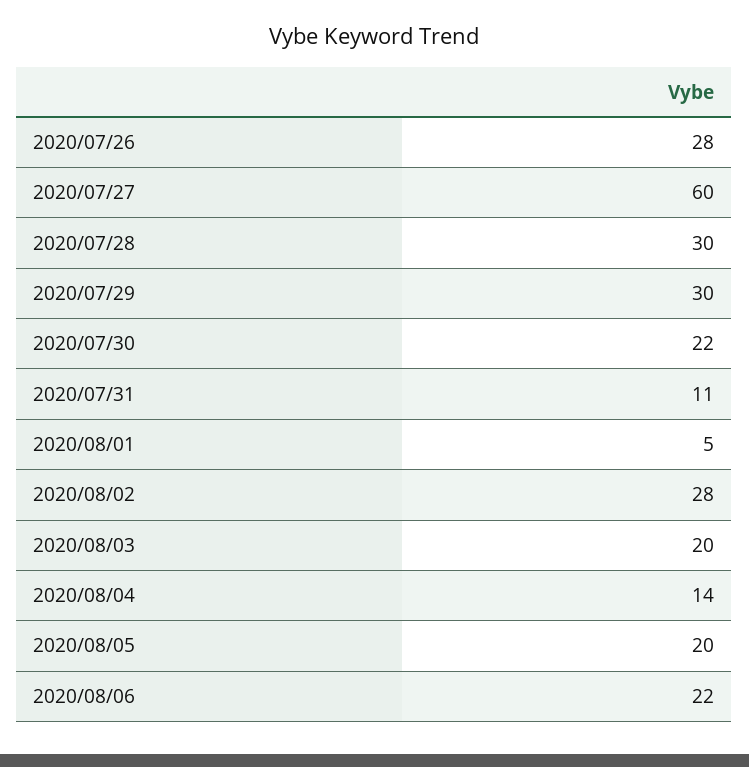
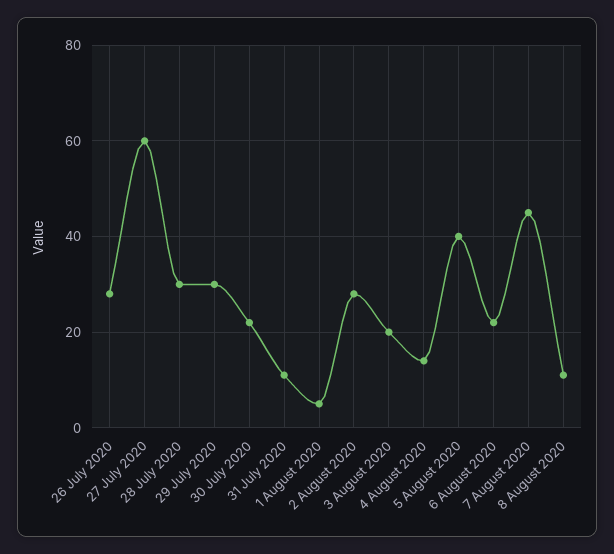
2020/08/05: 20 -> 40
7 August 2020: none -> 45
8 August 2020: none -> 10

